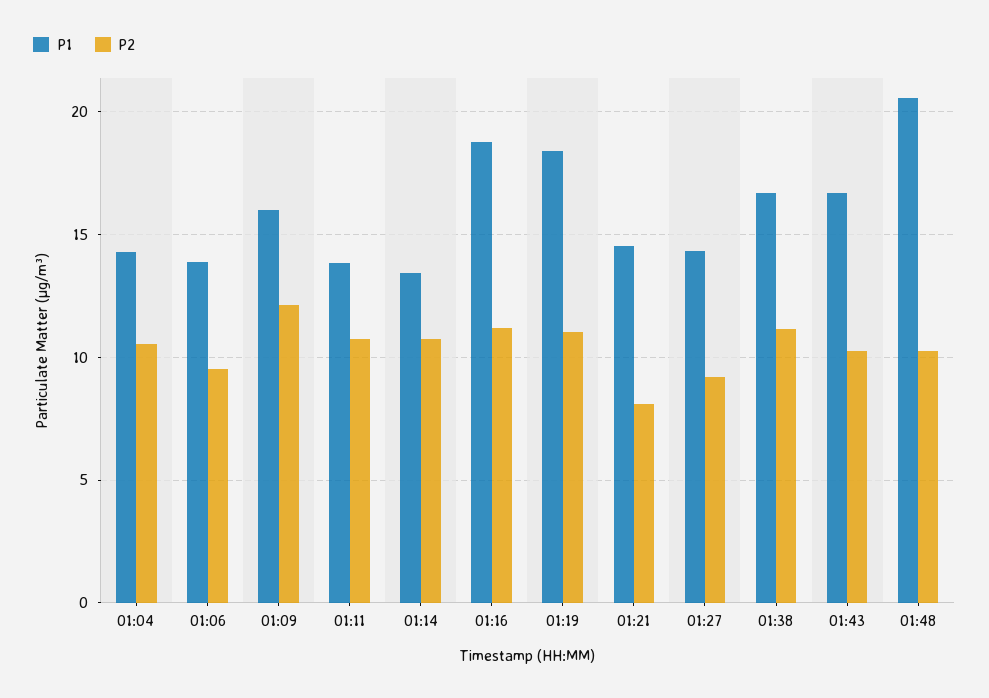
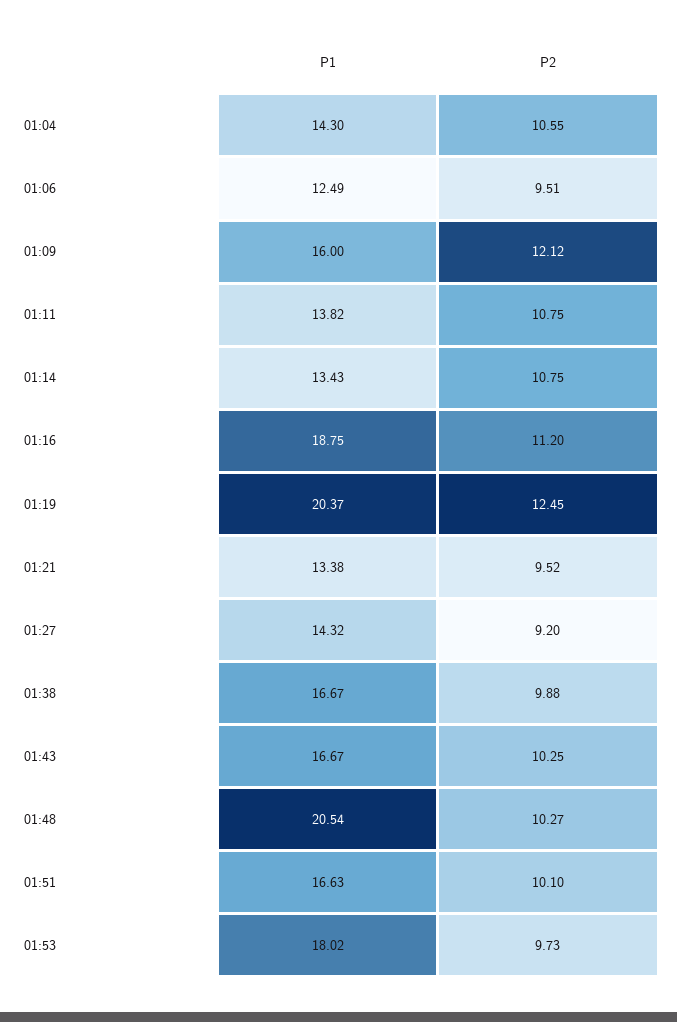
P1, 01:06: 14 -> 12.49
P1, 01:19: 18.5 -> 20.37
P2, 01:19: 11 -> 12.45
P1, 01:21: 14.5 -> 13.38
P2, 01:21: 8 -> 9.52
P2, 01:38: 11 -> 9.88
P1, 01:51: none -> 16.63
P2, 01:51: none -> 10.1
P1, 01:53: none -> 18.02
P2, 01:53: none -> 9.73

